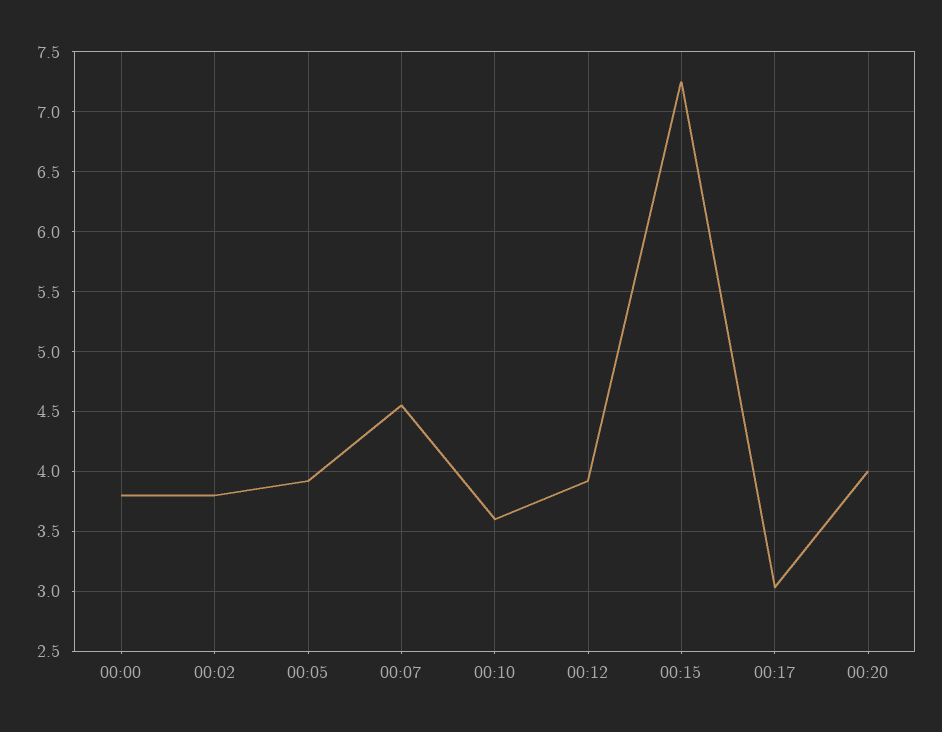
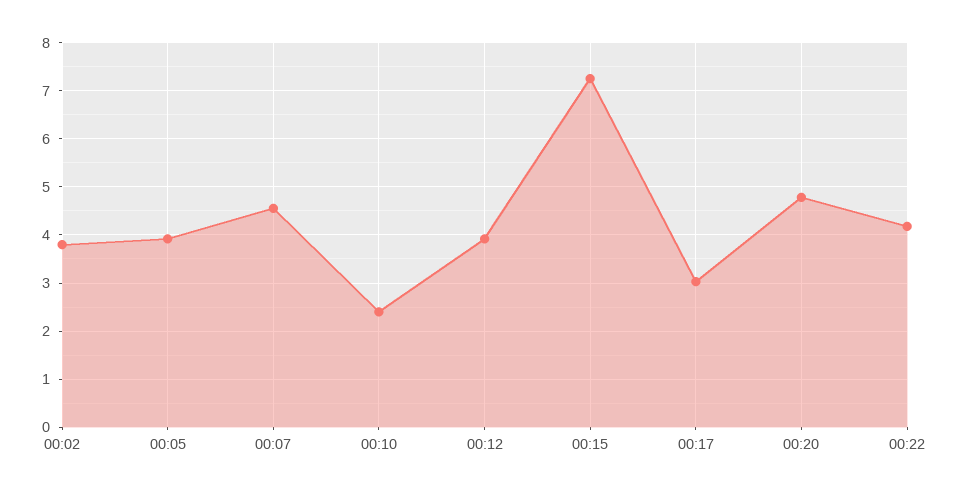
00:00: 3.8 -> none
00:10: 3.6 -> 2.4
00:20: 4 -> 4.8
00:22: none -> 4.2

